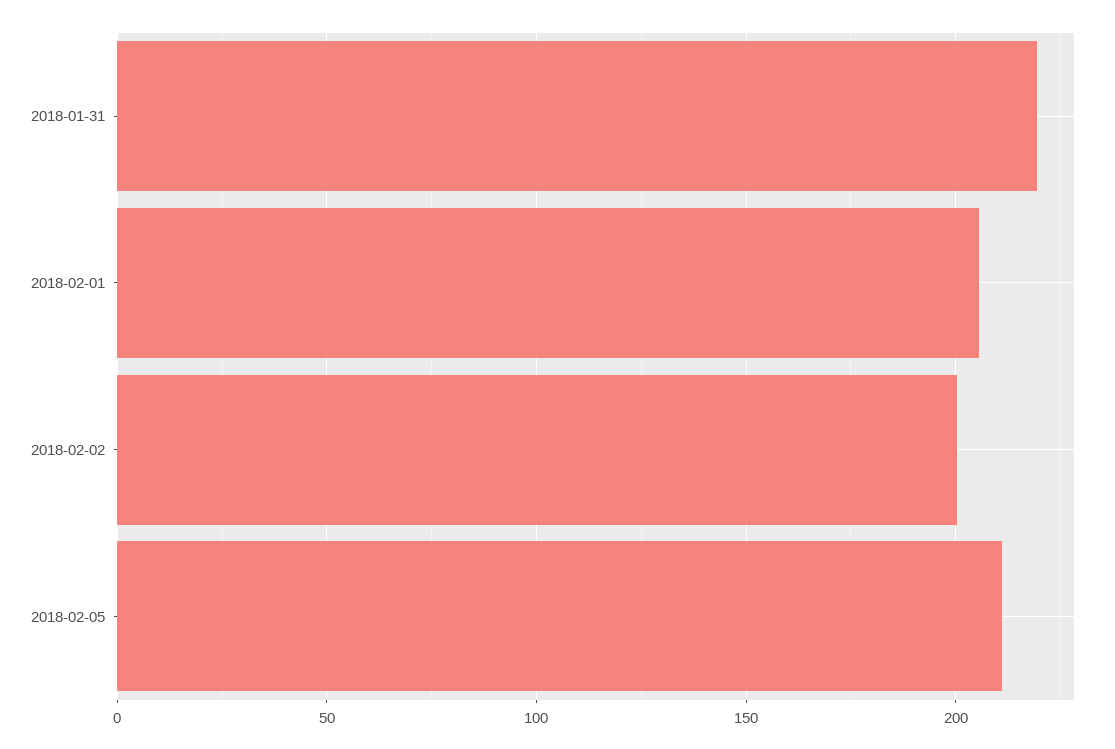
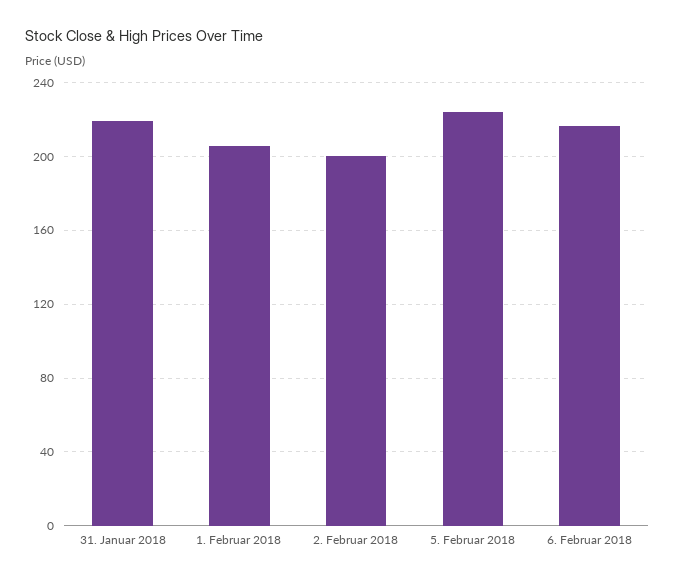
2018-02-05: 210 -> 225
6. Februar 2018: none -> 215

